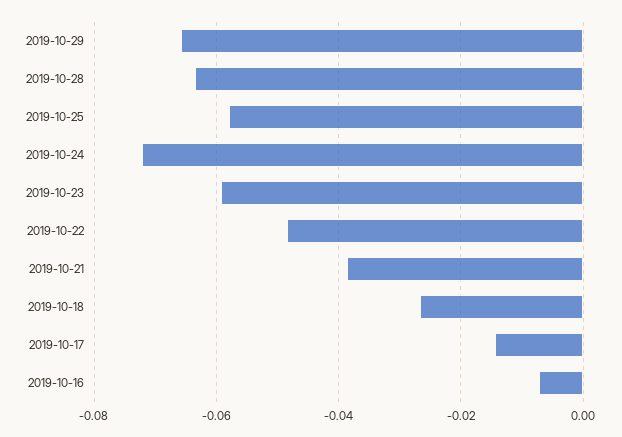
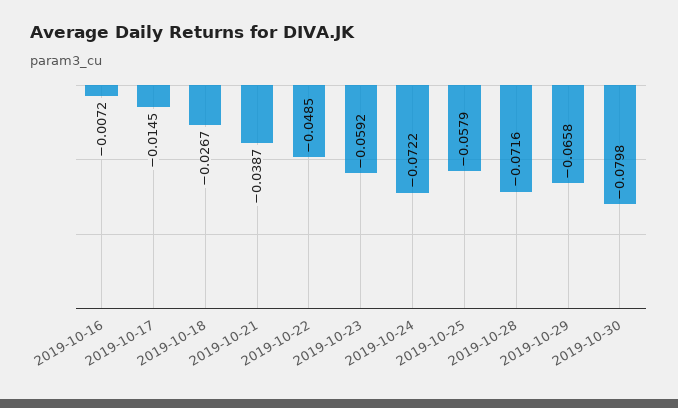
2019-10-28: -0.064 -> -0.0716
2019-10-30: none -> -0.0798

